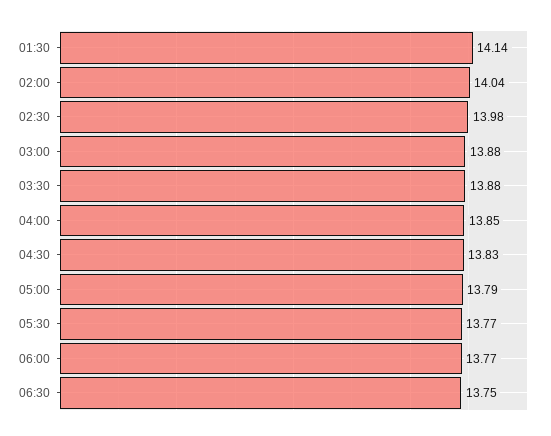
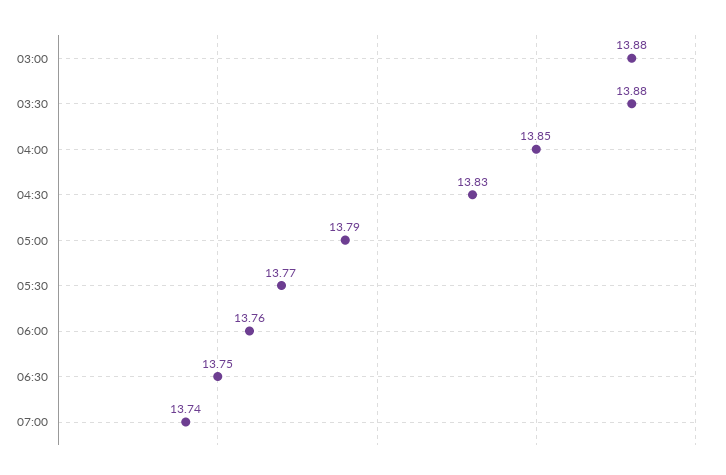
01:30: 14.14 -> none
02:00: 14.04 -> none
02:30: 13.98 -> none
06:00: 13.77 -> 13.76
07:00: none -> 13.74

